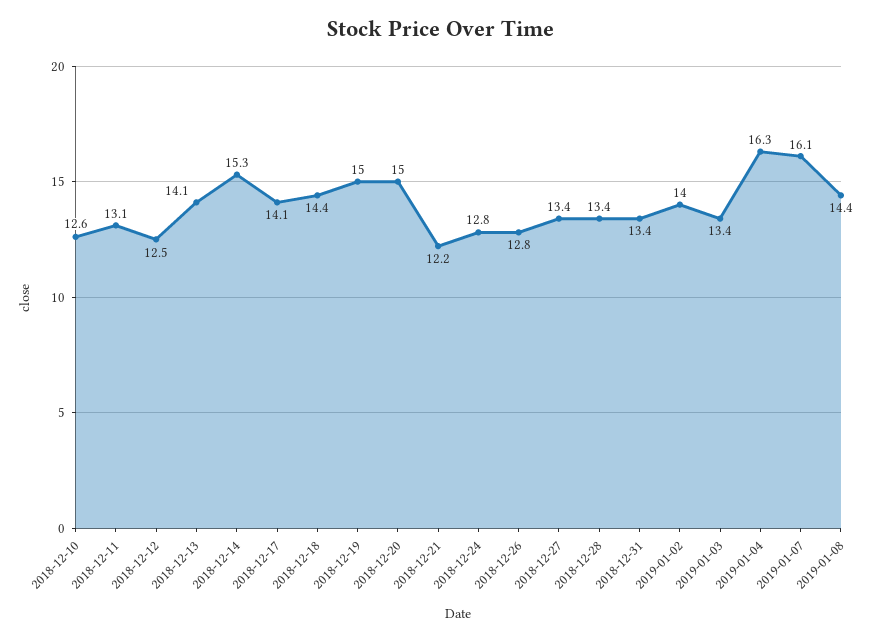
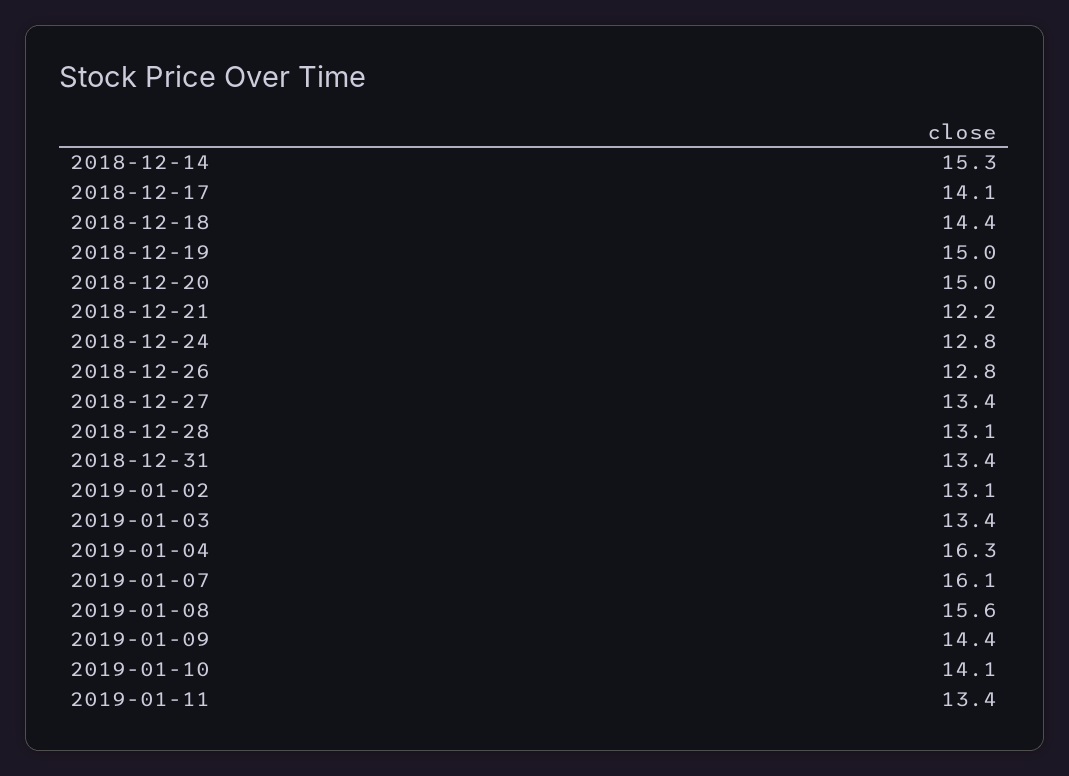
2018-12-10: 12.6 -> none
2018-12-11: 13.1 -> none
2018-12-12: 12.5 -> none
2018-12-13: 14.1 -> none
2018-12-28: 13.4 -> 13.1
2019-01-02: 14 -> 13.1
2019-01-08: 14.4 -> 15.6
2019-01-09: none -> 14.4
2019-01-10: none -> 14.1
2019-01-11: none -> 13.4

